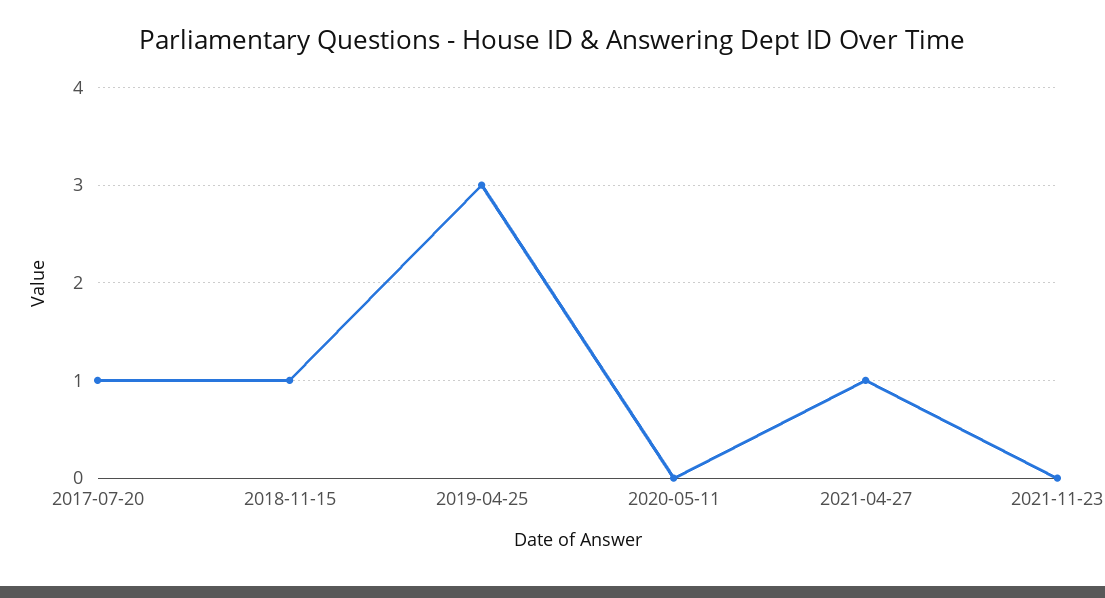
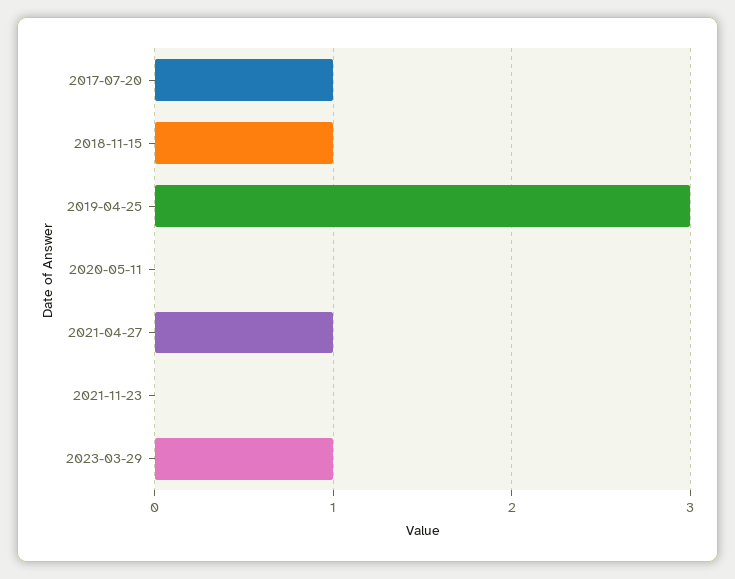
2023-03-29: none -> 1

